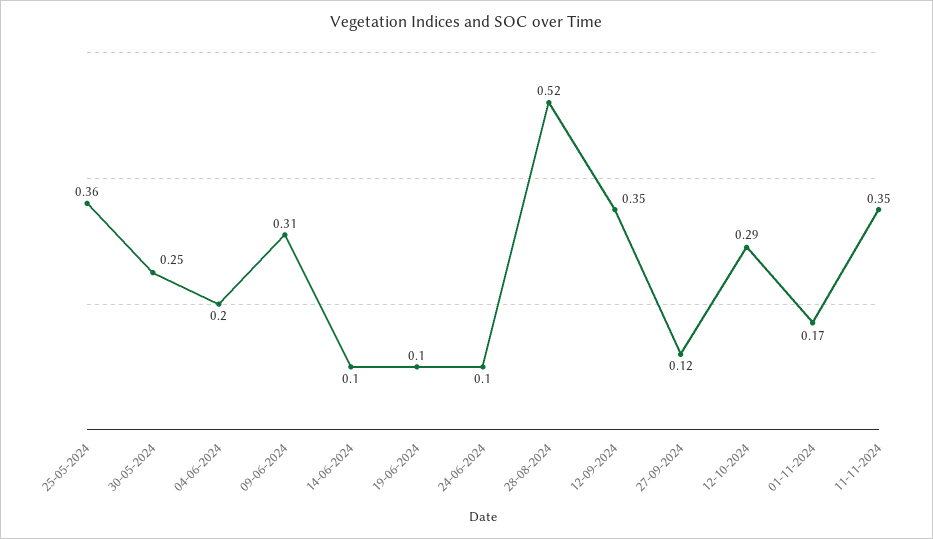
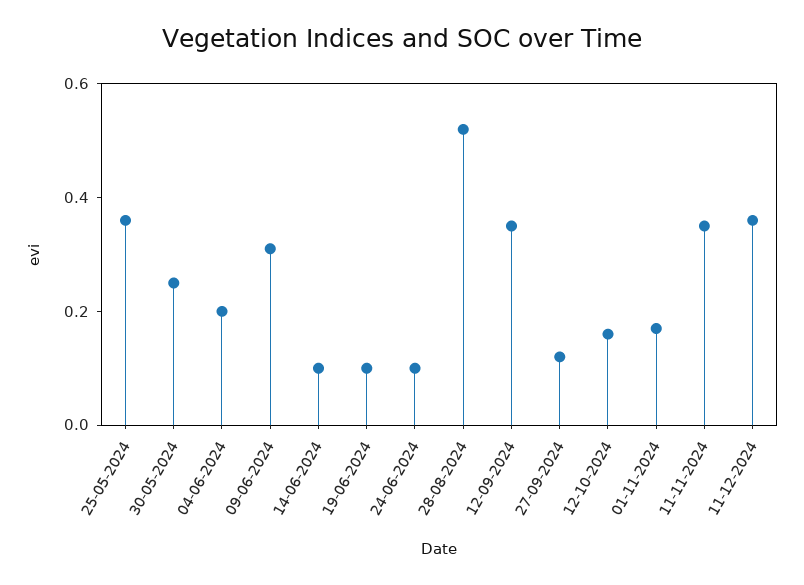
12-10-2024: 0.29 -> 0.15
11-12-2024: none -> 0.35

